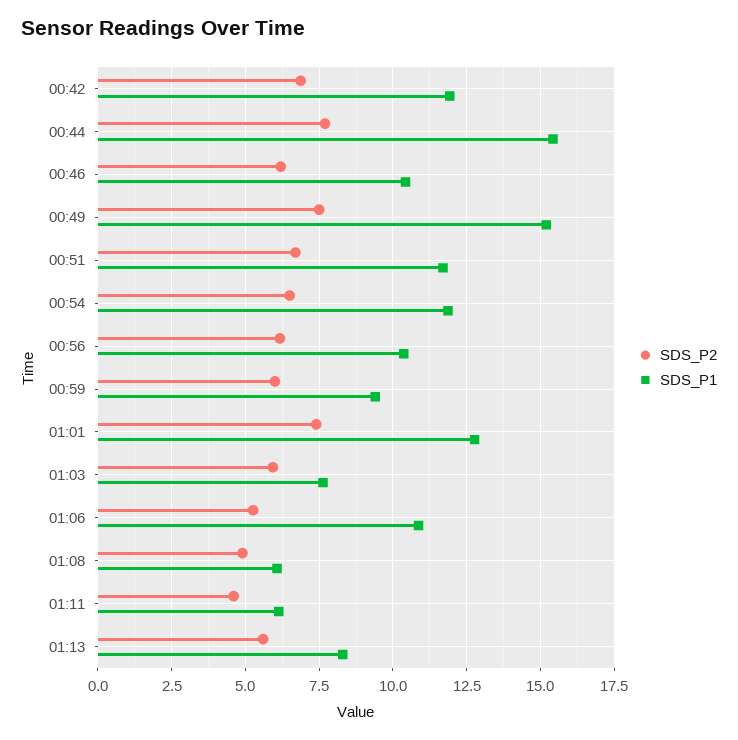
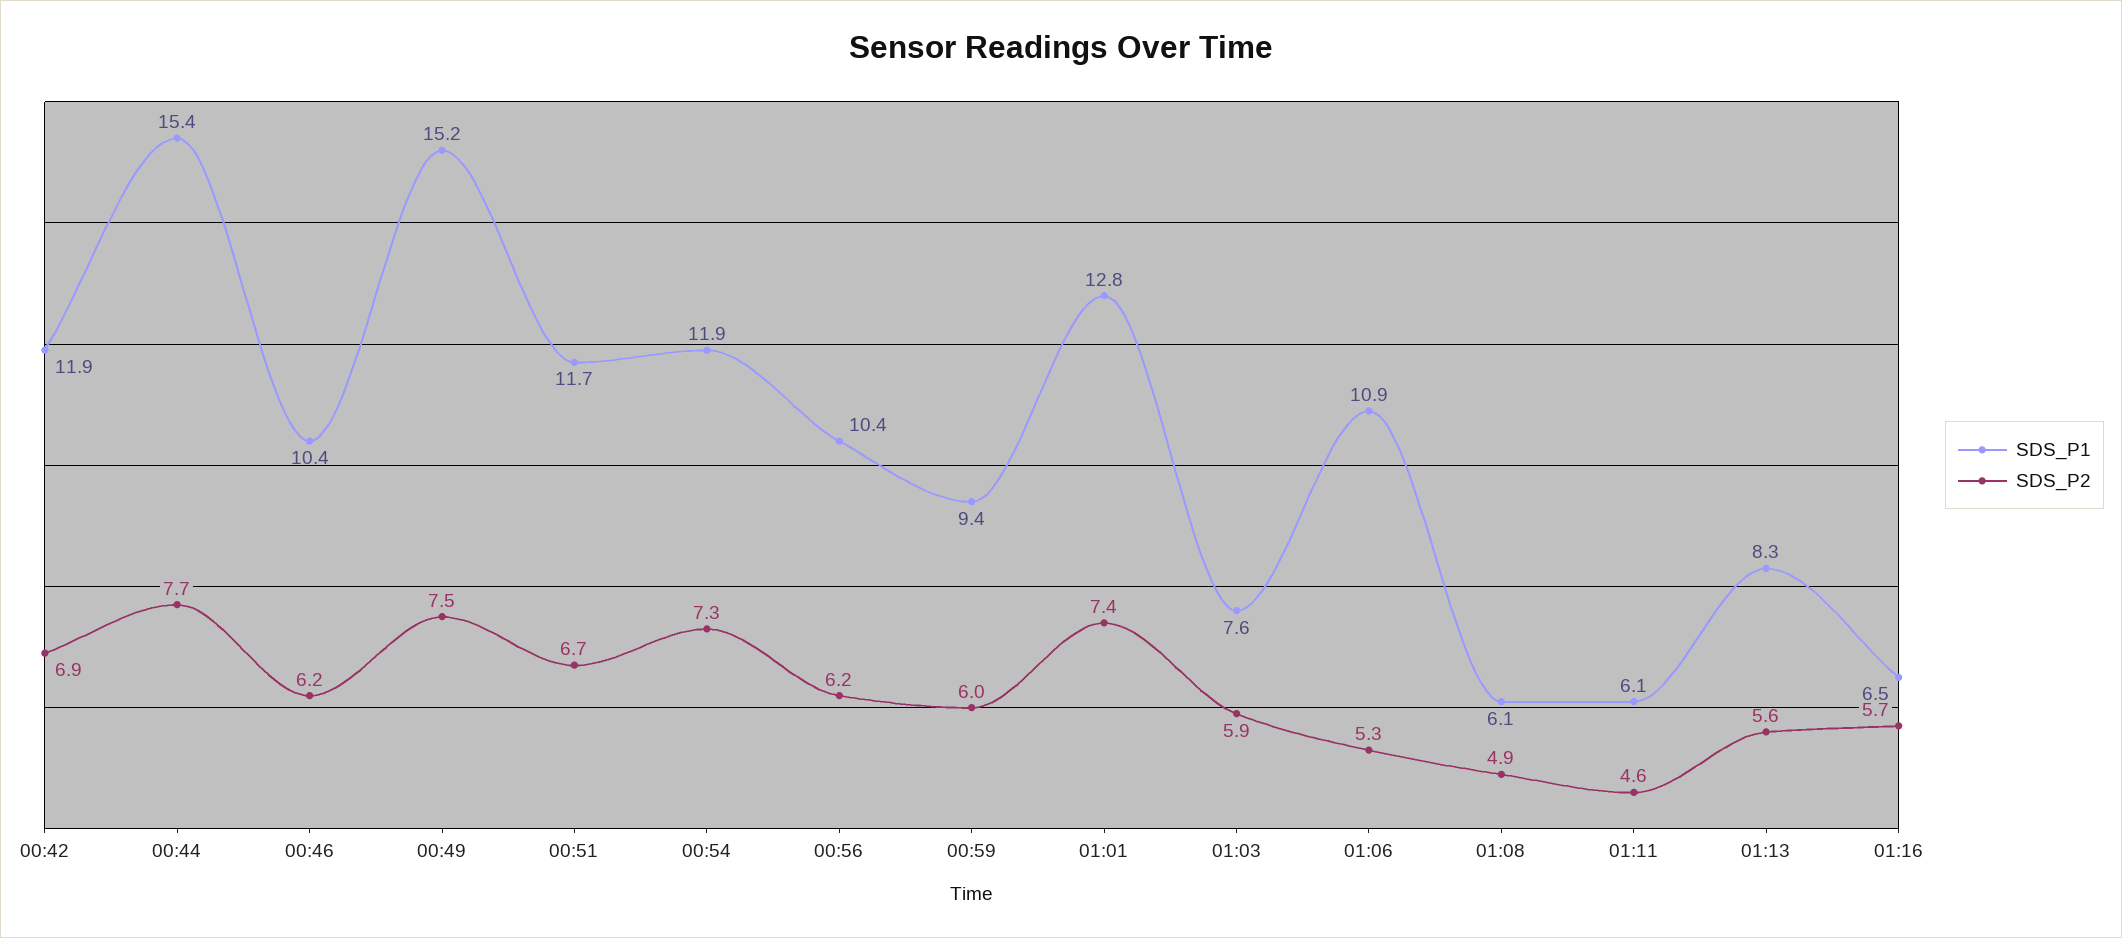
SDS_P2, 00:54: 6.5 -> 7.3
SDS_P1, 01:16: none -> 6.5
SDS_P2, 01:16: none -> 5.7

